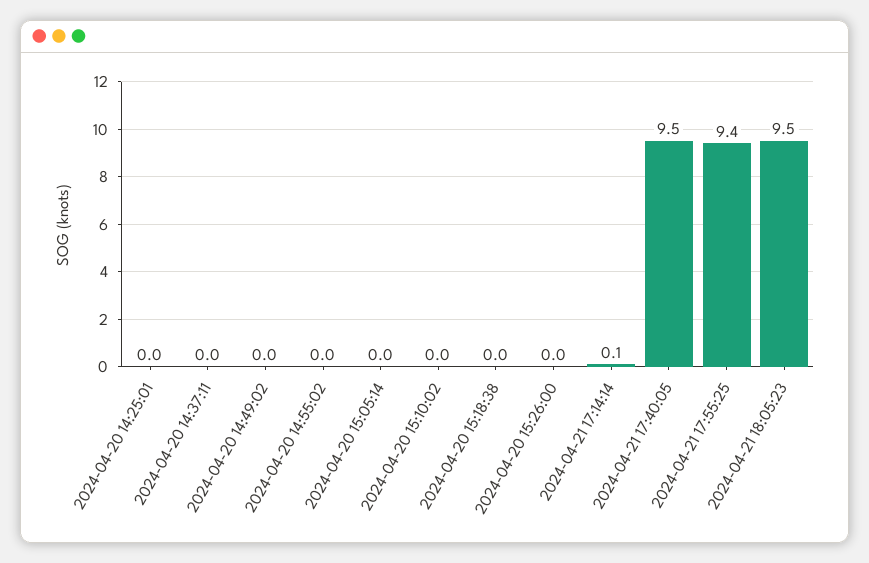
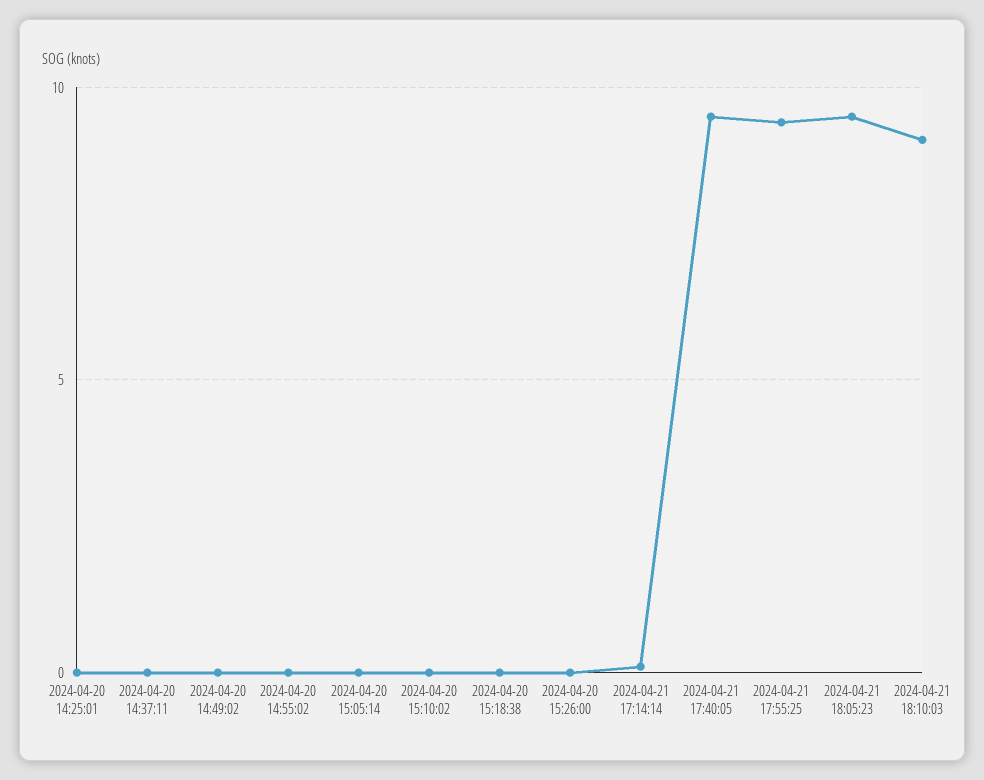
2024-04-21 18:10:03: none -> 9

